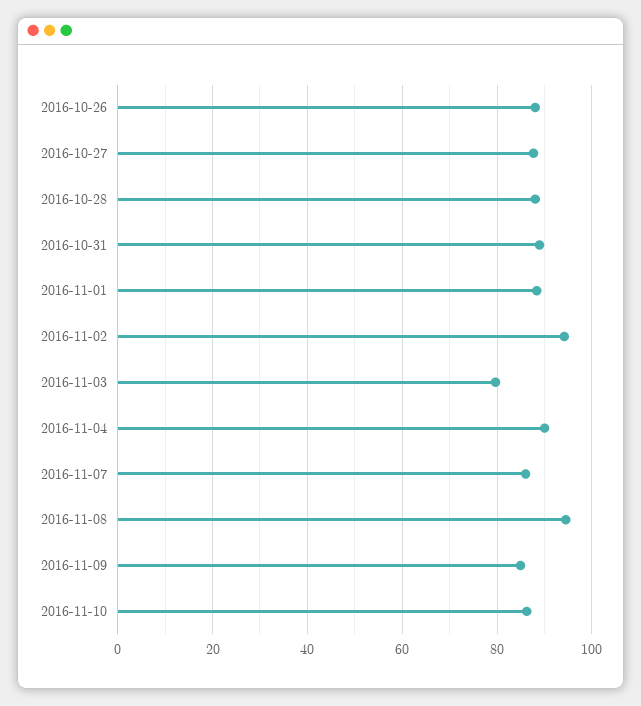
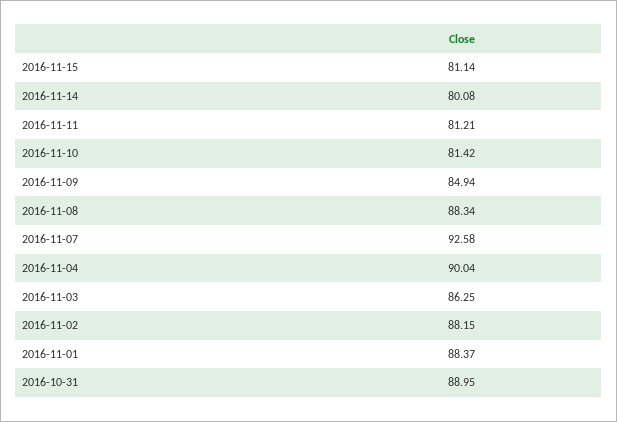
2016-10-26: 88 -> none
2016-10-27: 88 -> none
2016-10-28: 88 -> none
2016-11-02: 94 -> 88.15
2016-11-03: 80 -> 86.25
2016-11-07: 86 -> 92.58
2016-11-08: 94 -> 88.34
2016-11-10: 86 -> 81.42
2016-11-15: none -> 81.14
2016-11-14: none -> 80.08
2016-11-11: none -> 81.21

